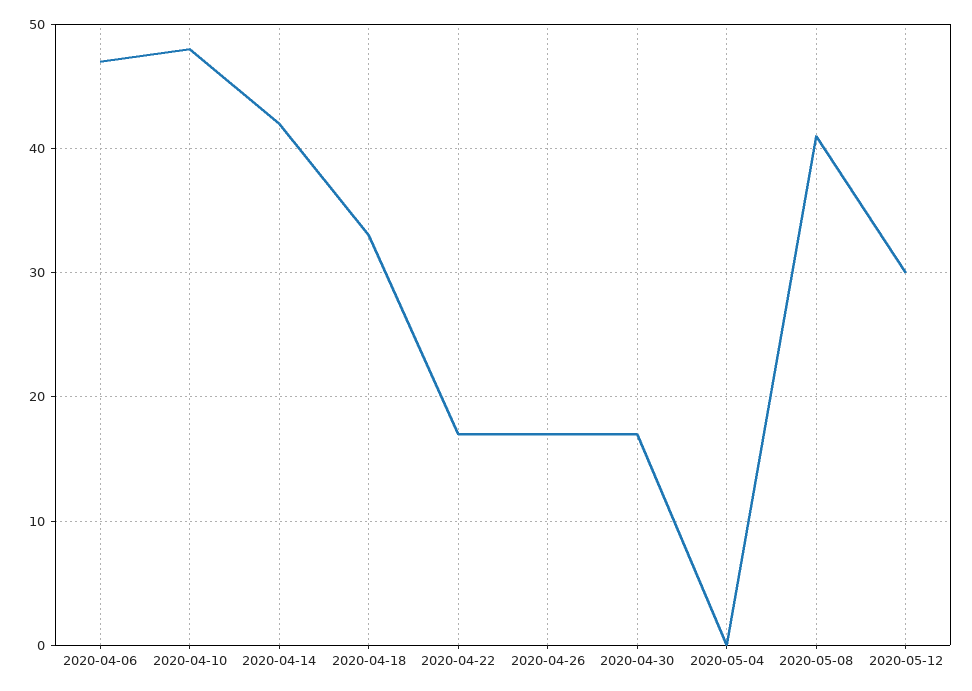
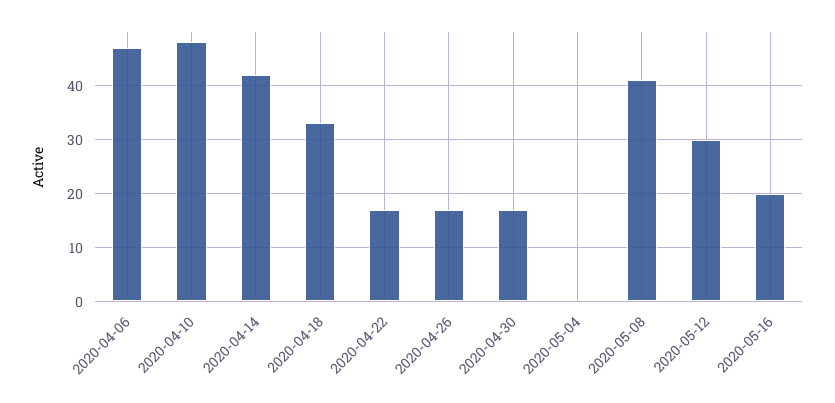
2020-05-16: none -> 20

